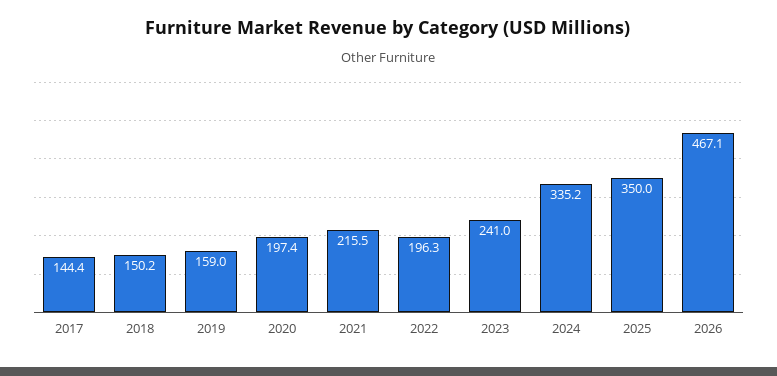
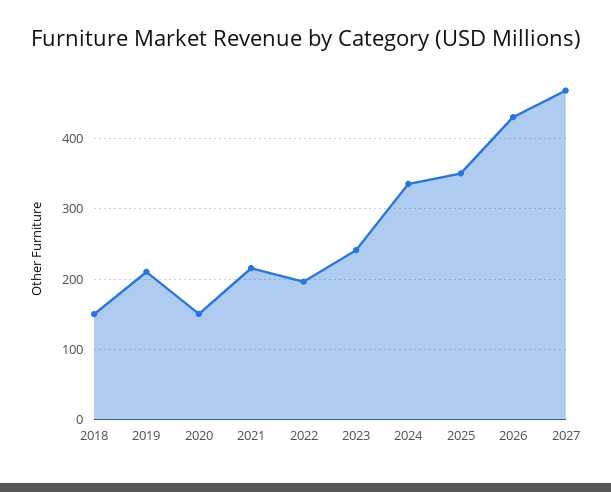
2017: 144.4 -> none
2019: 159 -> 210
2020: 197.4 -> 150
2026: 467.1 -> 430
2027: none -> 470

